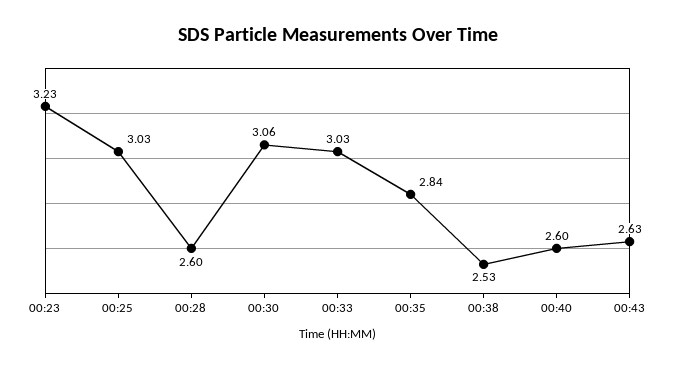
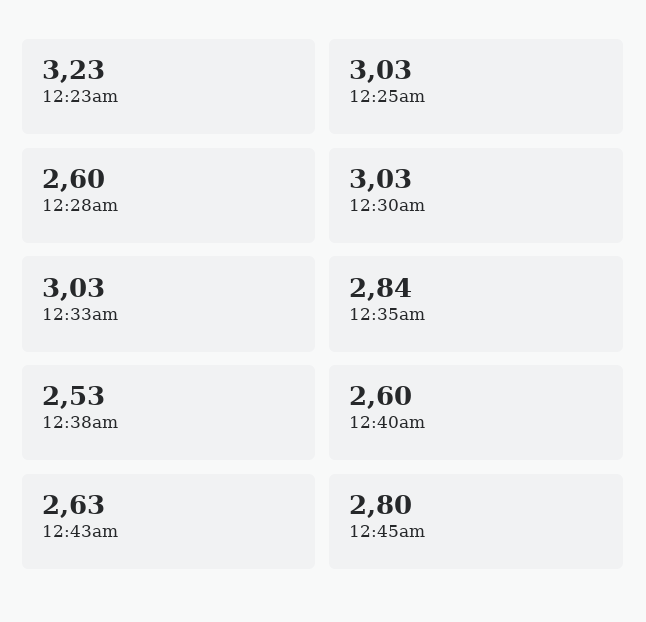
00:30: 3.06 -> 3.03
12:45am: none -> 2.8

